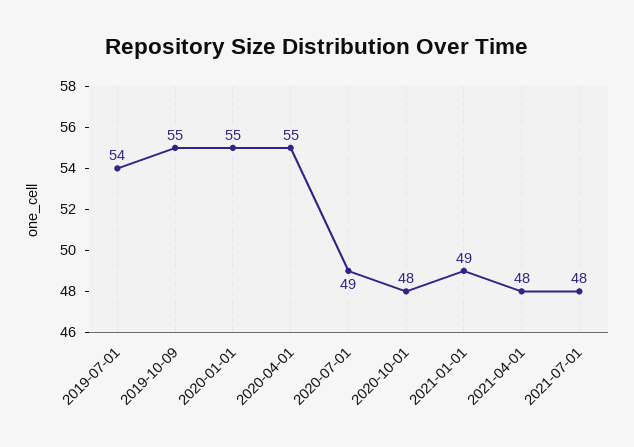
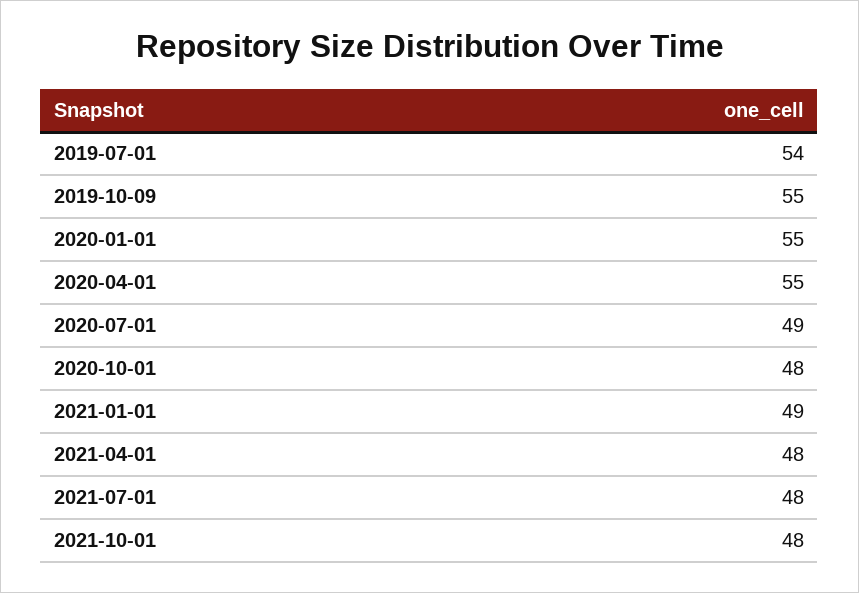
2021-10-01: none -> 48

